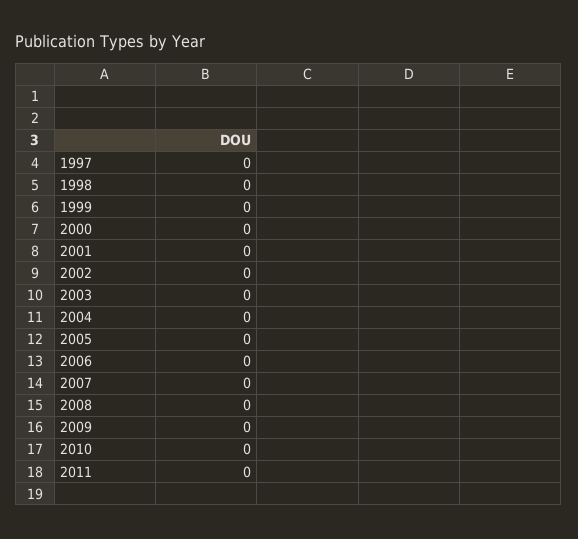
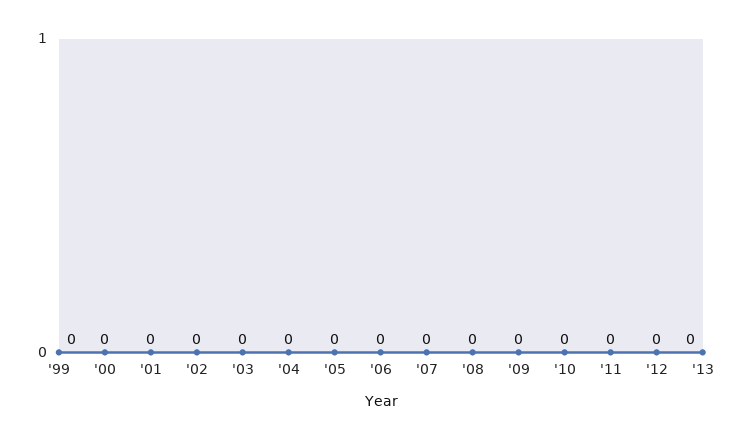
1997: 0 -> none
1998: 0 -> none
'12: none -> 0
'13: none -> 0

